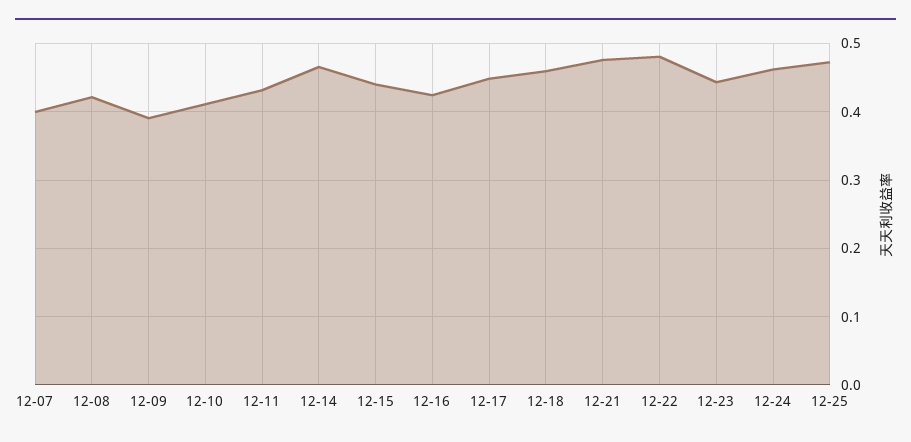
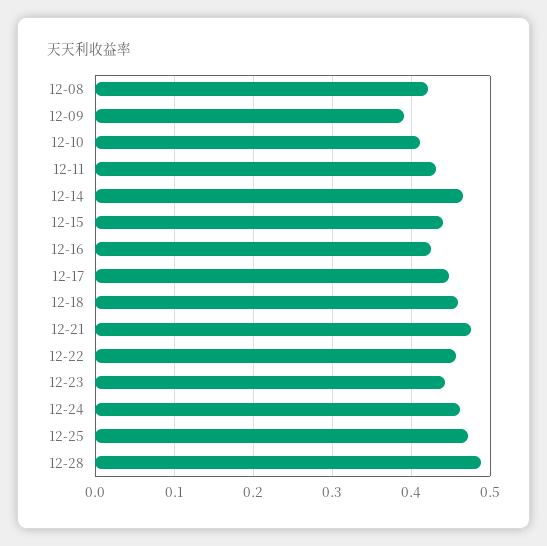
12-07: 0.4 -> none
12-22: 0.48 -> 0.46
12-28: none -> 0.49

